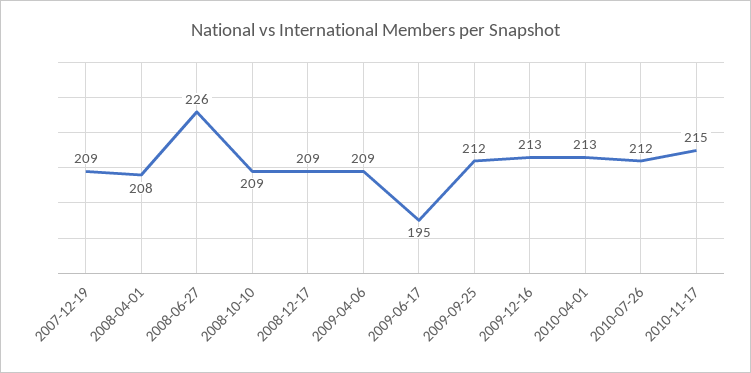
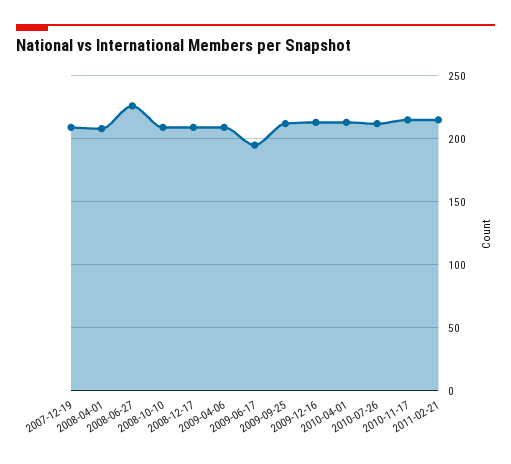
2011-02-21: none -> 215

